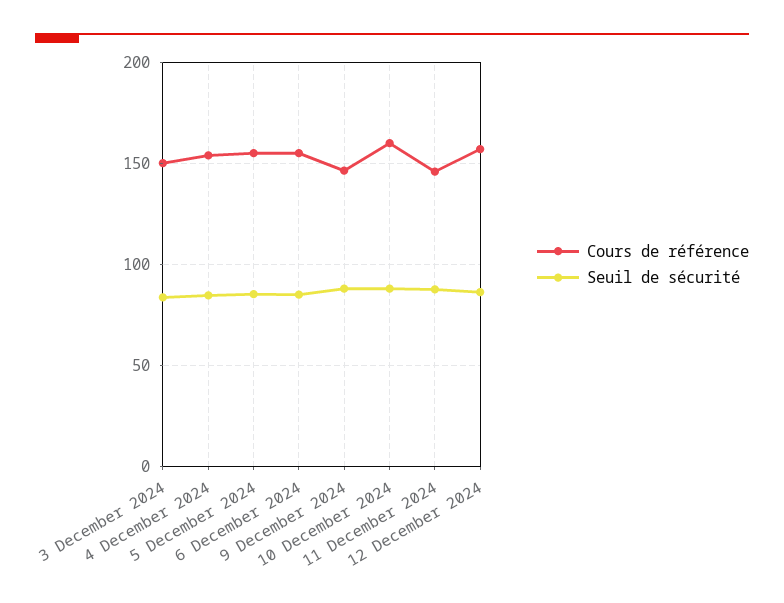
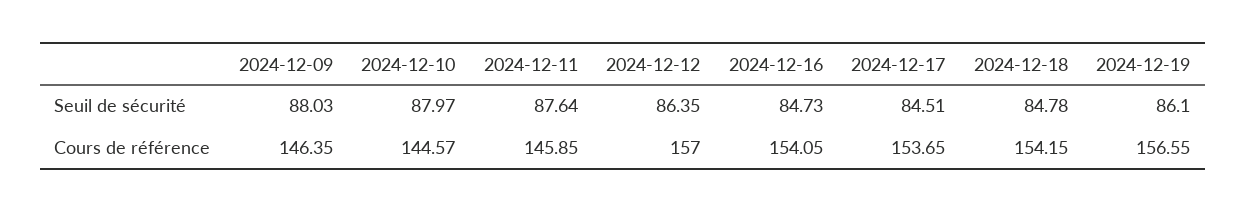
Cours de référence, 3 December 2024: 150 -> none
Seuil de sécurité, 3 December 2024: 85 -> none
Cours de référence, 4 December 2024: 155 -> none
Seuil de sécurité, 4 December 2024: 85 -> none
Cours de référence, 5 December 2024: 155 -> none
Seuil de sécurité, 5 December 2024: 85 -> none
Cours de référence, 6 December 2024: 155 -> none
Seuil de sécurité, 6 December 2024: 85 -> none
Cours de référence, 10 December 2024: 160 -> 144.57
Seuil de sécurité, 2024-12-16: none -> 84.73
Seuil de sécurité, 2024-12-17: none -> 84.51
Seuil de sécurité, 2024-12-18: none -> 84.78
Seuil de sécurité, 2024-12-19: none -> 86.1
Cours de référence, 2024-12-16: none -> 154.05
Cours de référence, 2024-12-17: none -> 153.65
Cours de référence, 2024-12-18: none -> 154.15
Cours de référence, 2024-12-19: none -> 156.55

